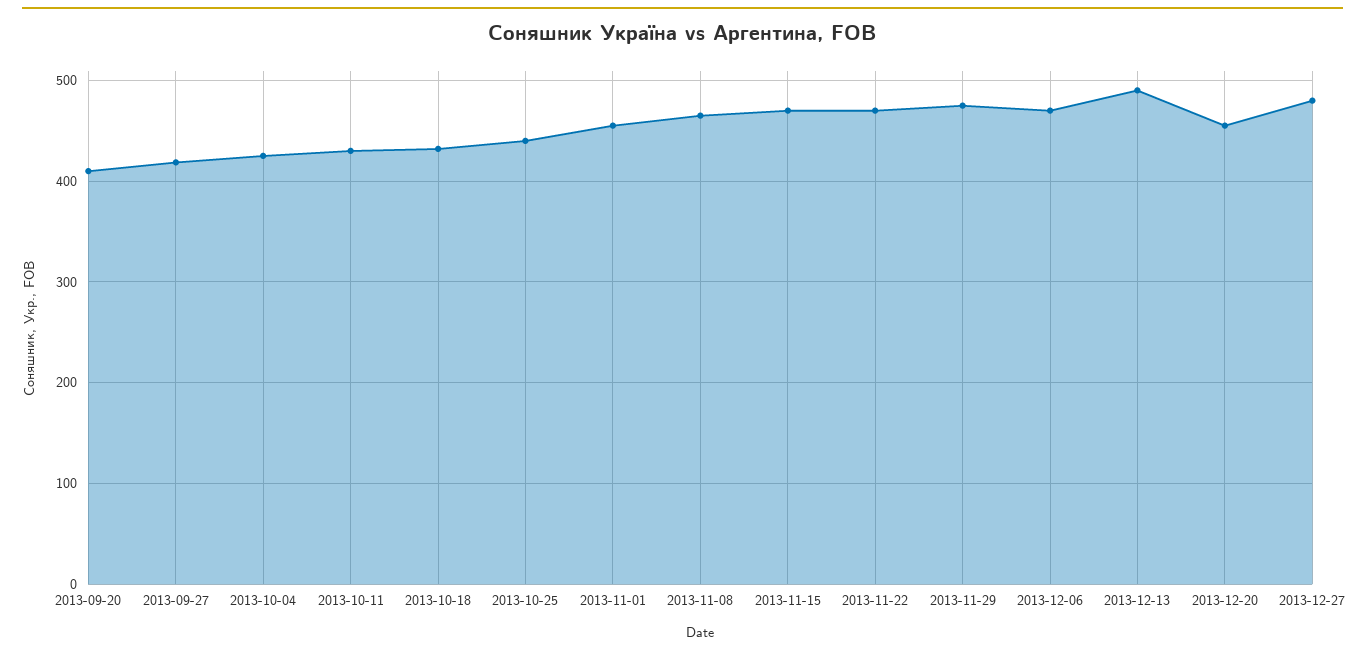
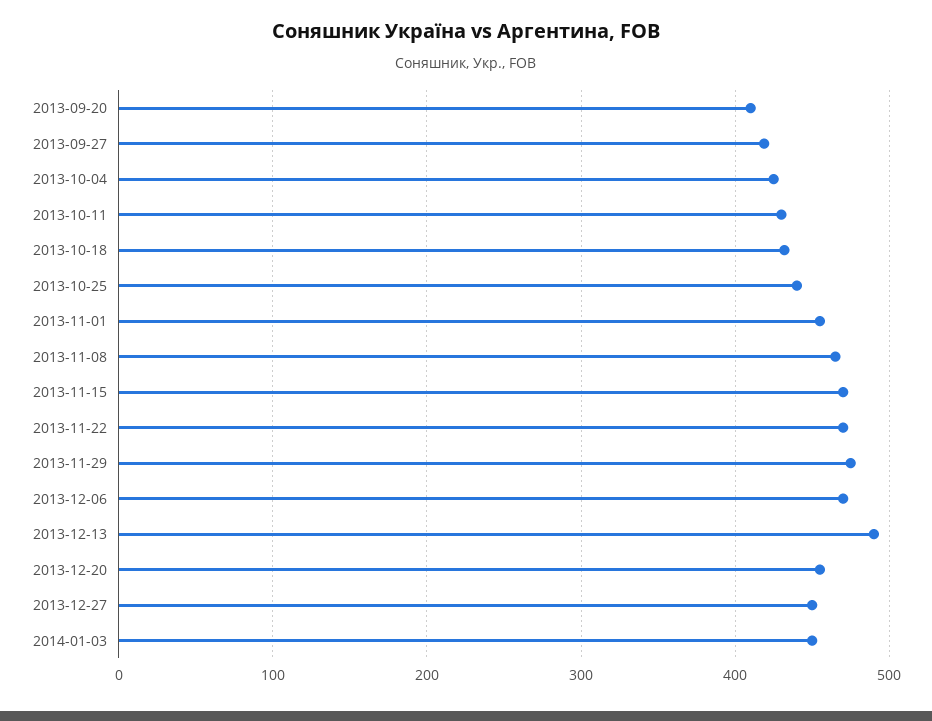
2013-12-27: 480 -> 450
2014-01-03: none -> 450

